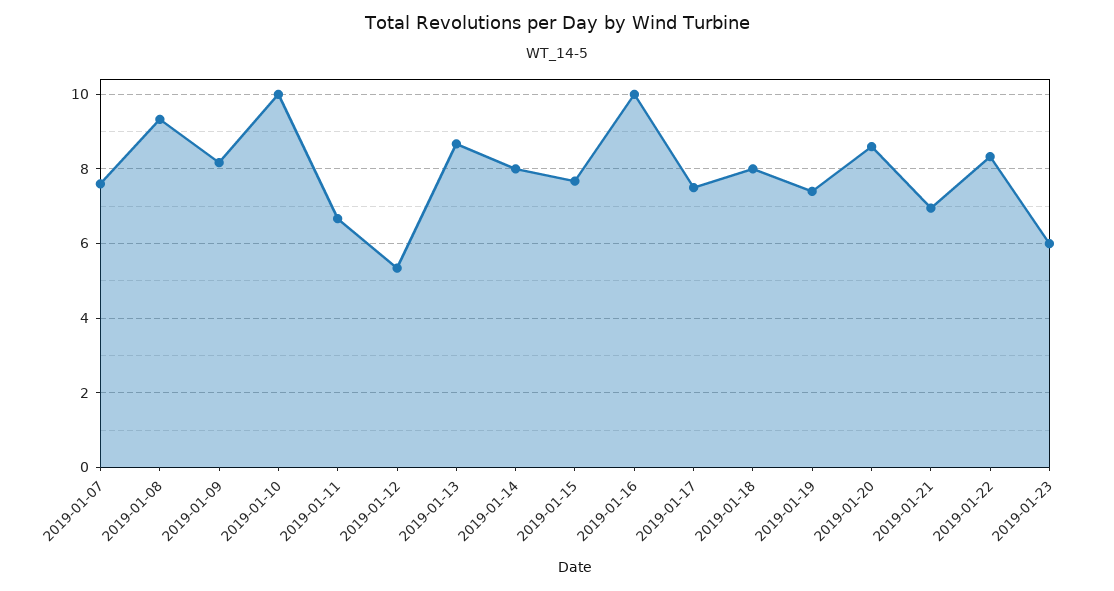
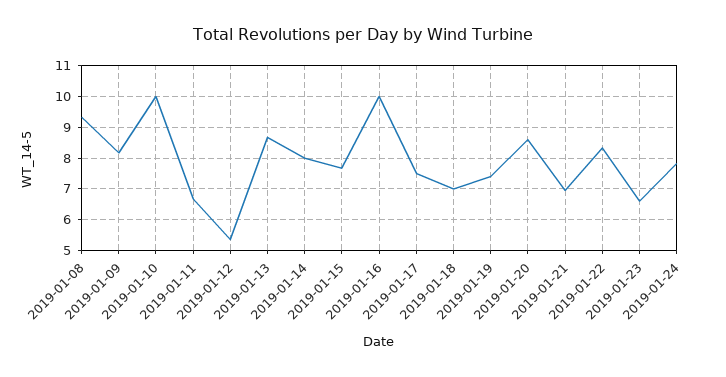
2019-01-07: 7.6 -> none
2019-01-18: 8 -> 7
2019-01-23: 6 -> 6.6
2019-01-24: none -> 7.8

